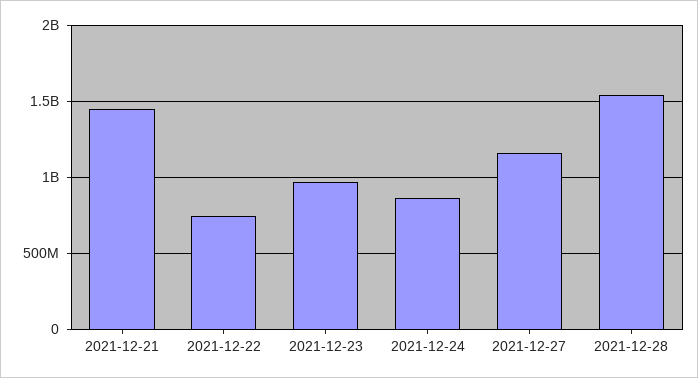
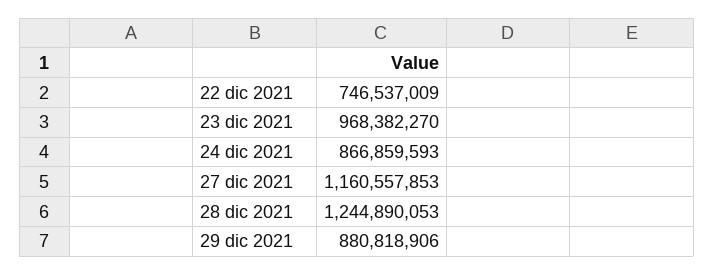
2021-12-21: 1450000000 -> none
2021-12-28: 1550000000 -> 1244890053
29 dic 2021: none -> 880818906

